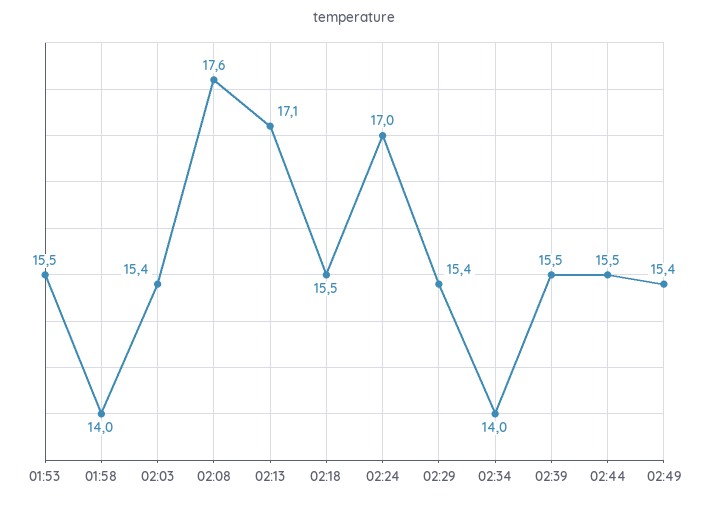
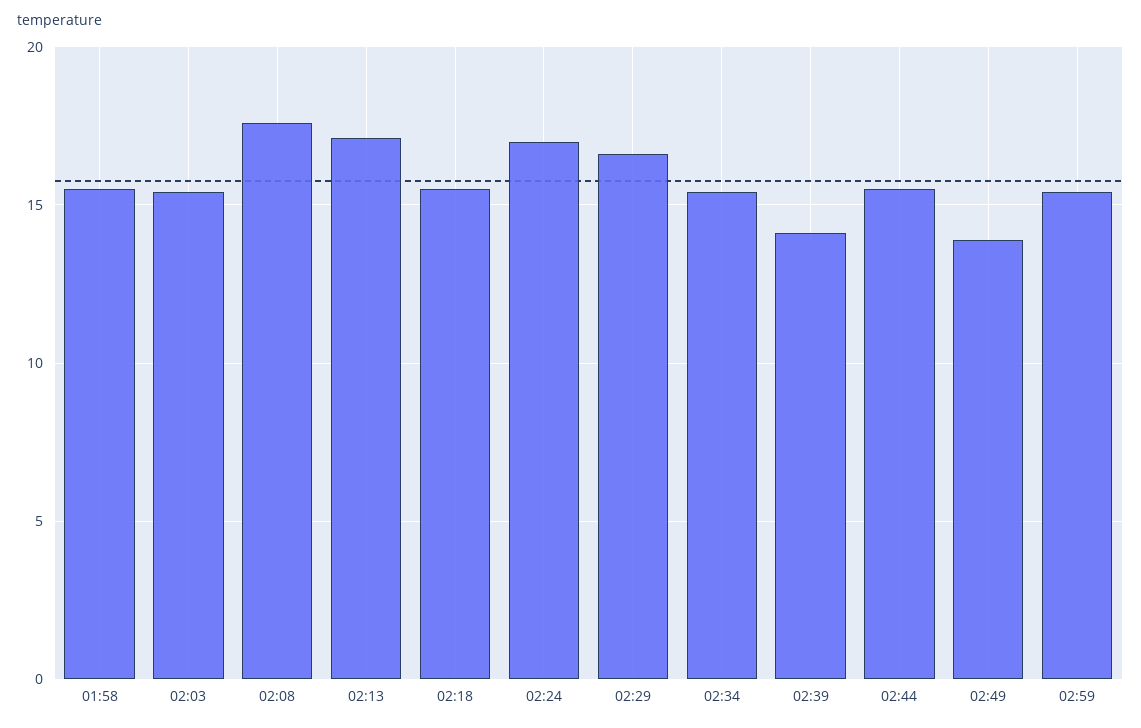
01:53: 15.5 -> none
01:58: 14 -> 15.5
02:29: 15.4 -> 16.5
02:34: 14 -> 15.5
02:39: 15.5 -> 14
02:49: 15.4 -> 14
02:59: none -> 15.5

